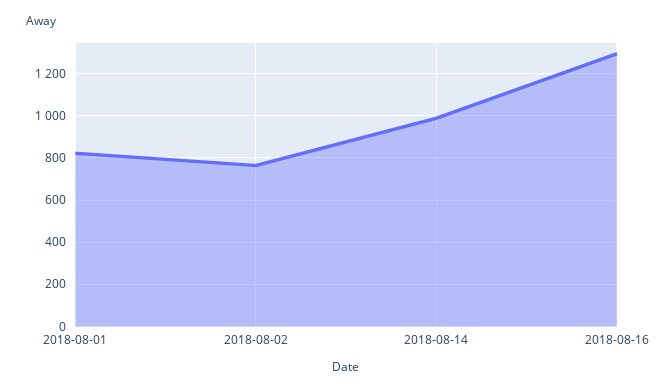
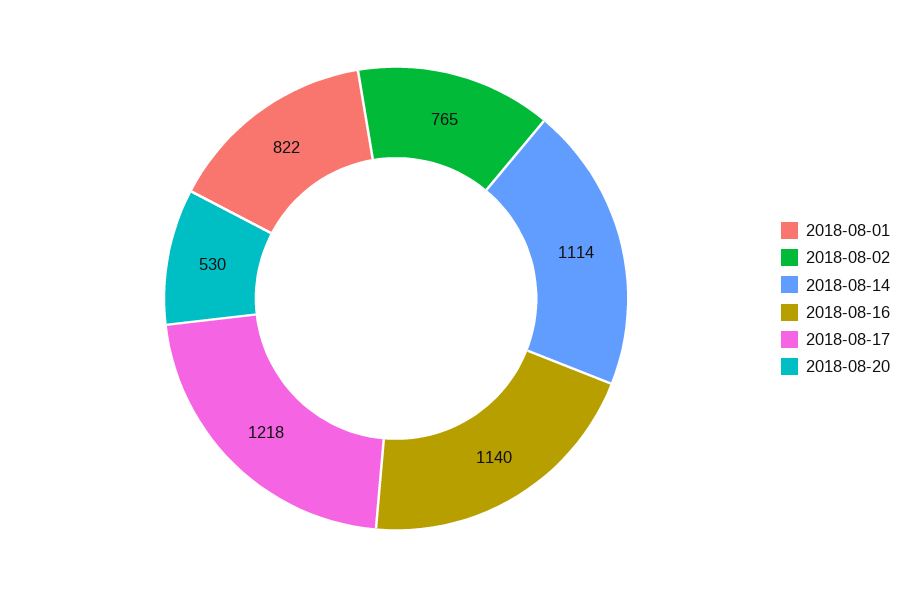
2018-08-14: 1000 -> 1114
2018-08-16: 1300 -> 1140
2018-08-17: none -> 1218
2018-08-20: none -> 530

